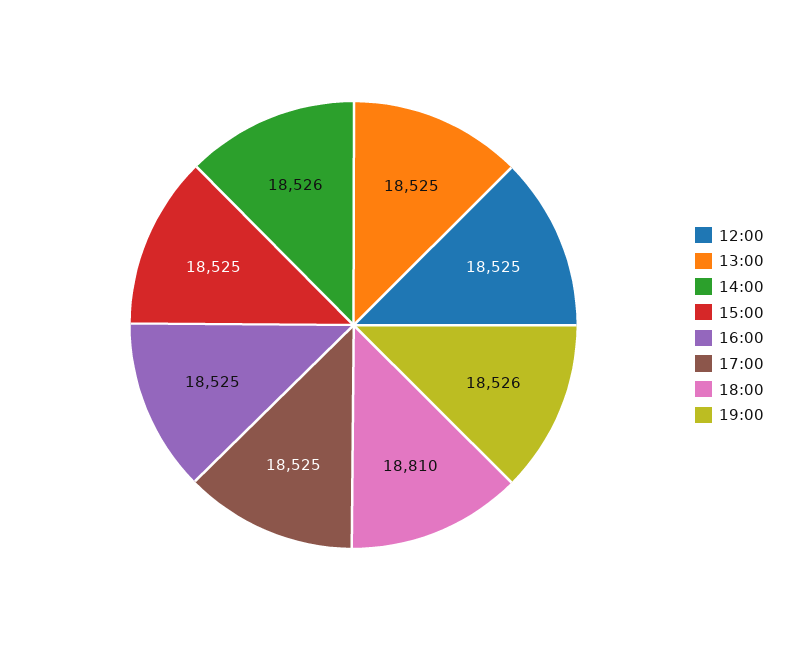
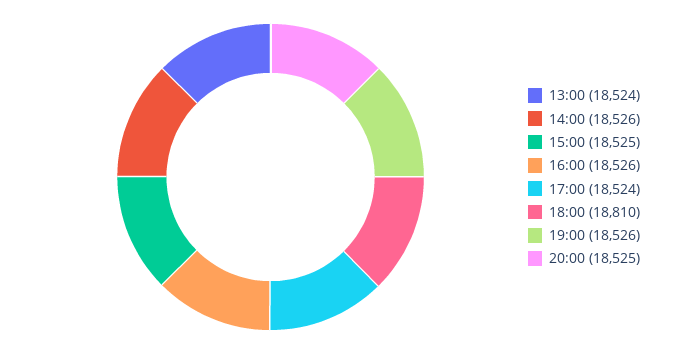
12:00: 18525 -> none
13:00: 18525 -> 18524
16:00: 18525 -> 18526
17:00: 18525 -> 18524
20:00: none -> 18525

